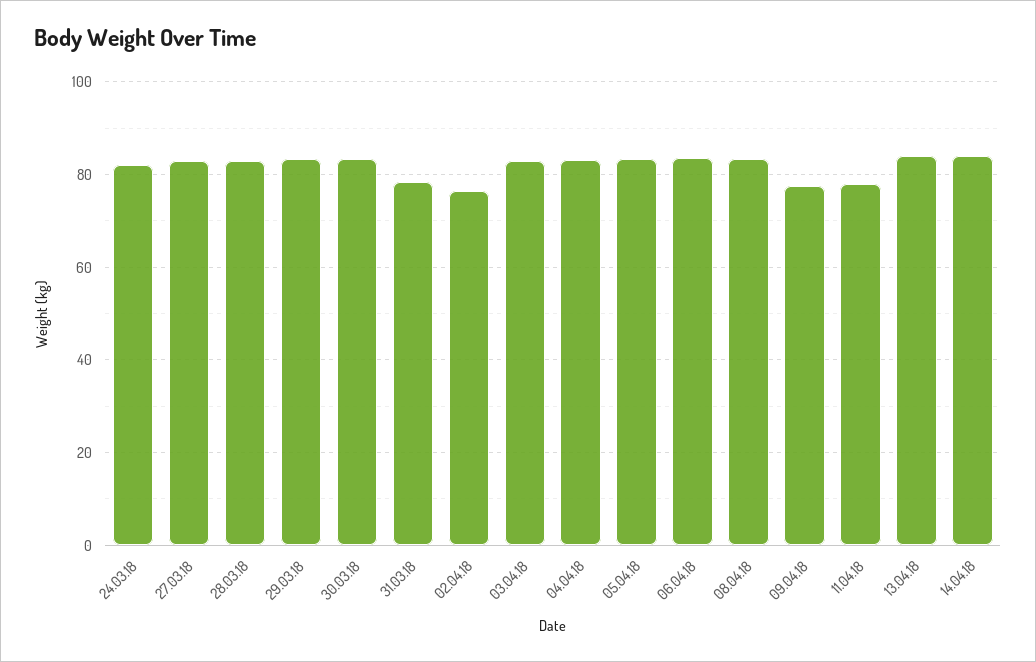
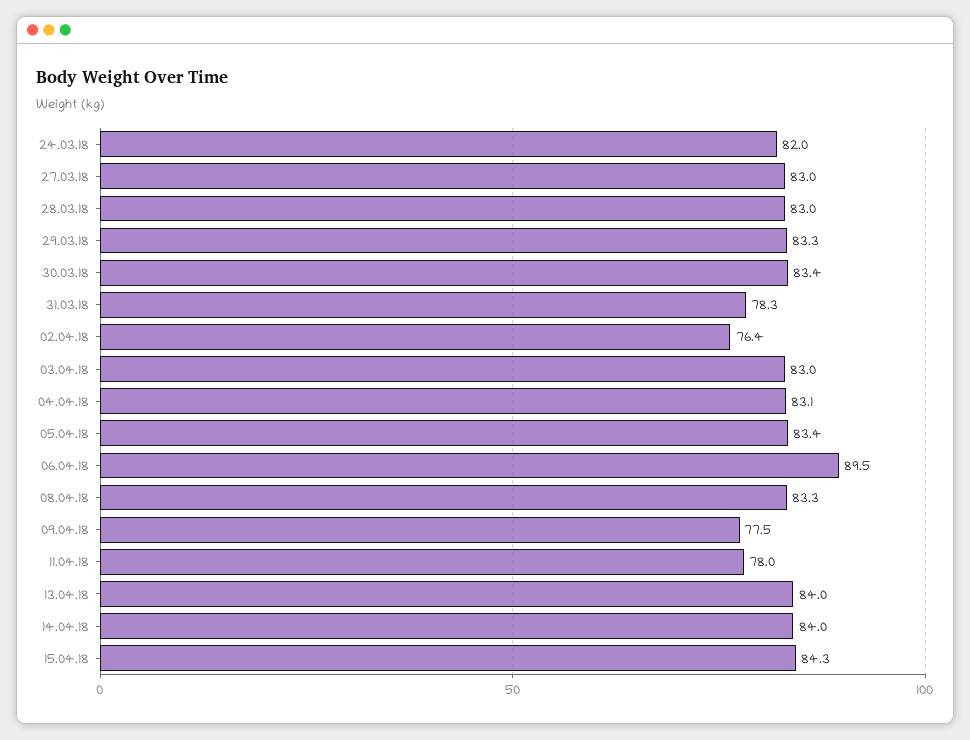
06.04.18: 84 -> 89.5
15.04.18: none -> 84.3

